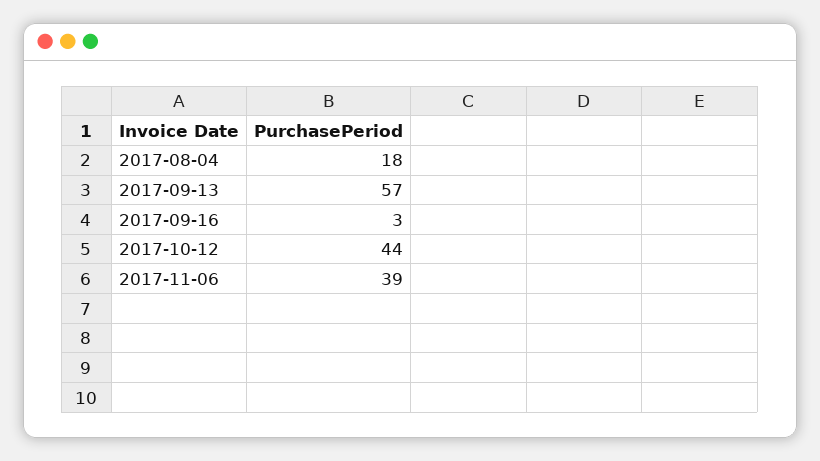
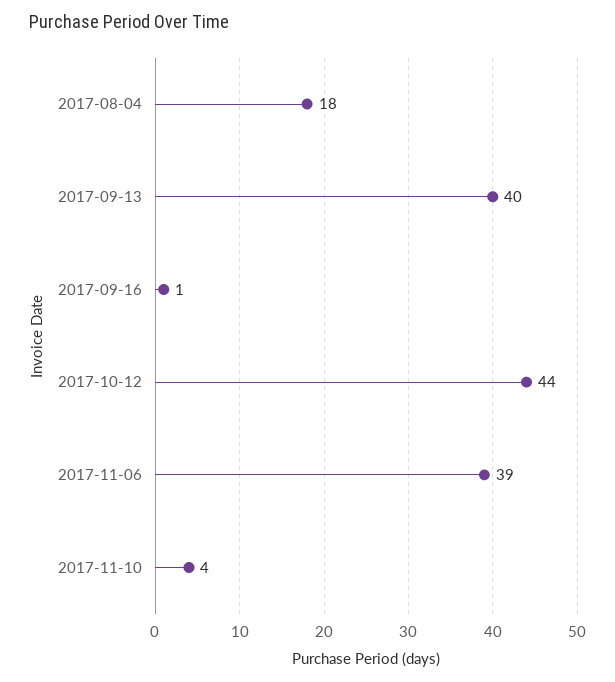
2017-09-13: 57 -> 40
2017-09-16: 3 -> 1
2017-11-10: none -> 4

